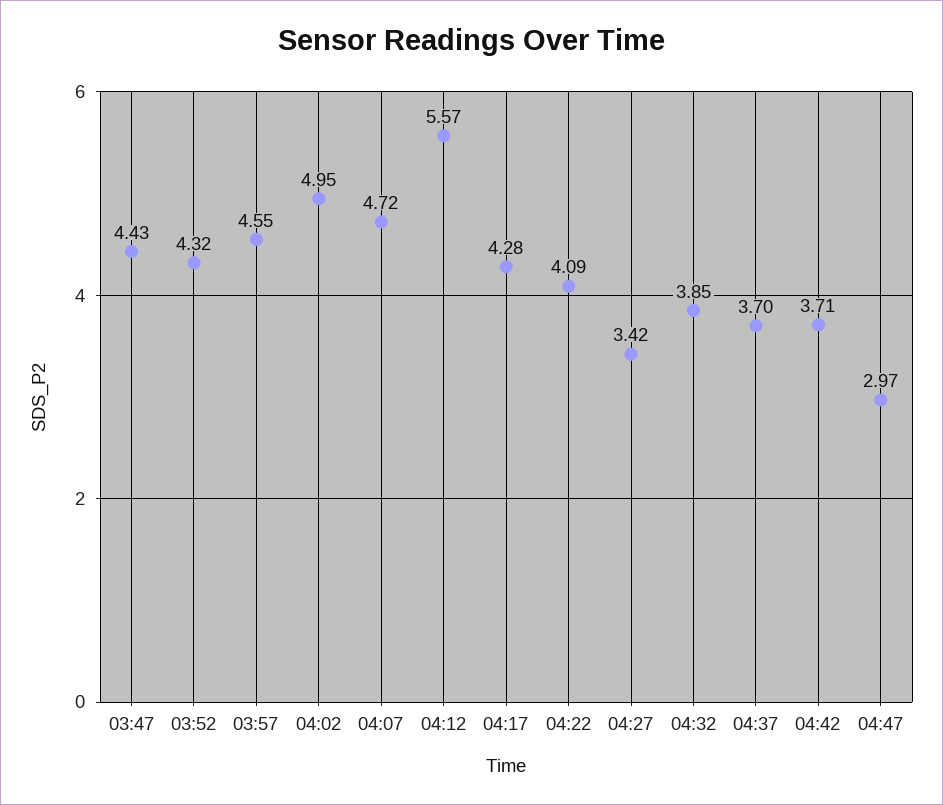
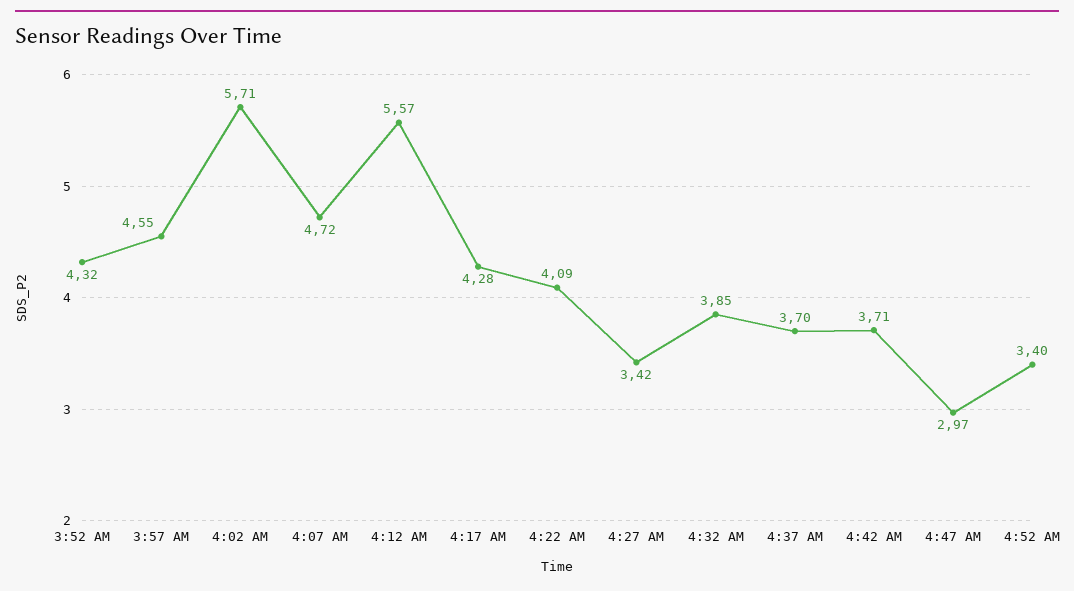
03:47: 4.43 -> none
04:02: 4.95 -> 5.71
4:52 AM: none -> 3.4

